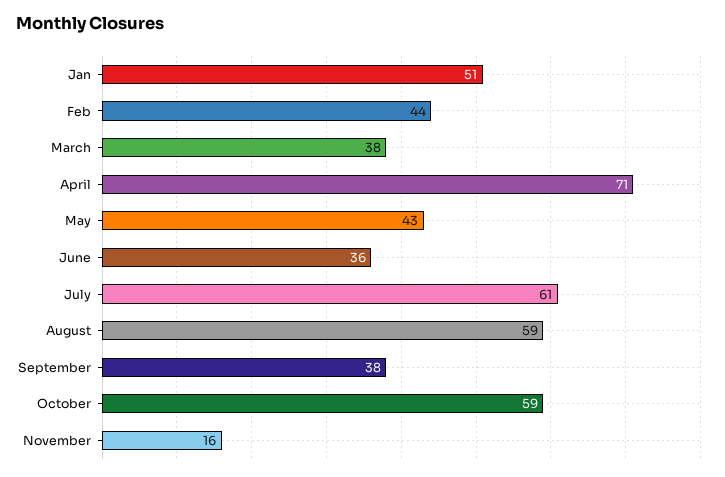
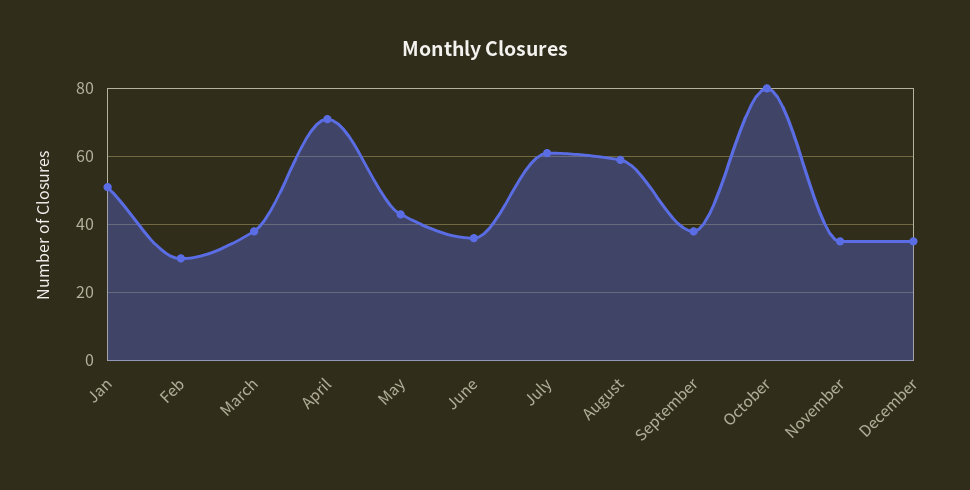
Feb: 44 -> 30
October: 59 -> 80
November: 16 -> 35
December: none -> 35

